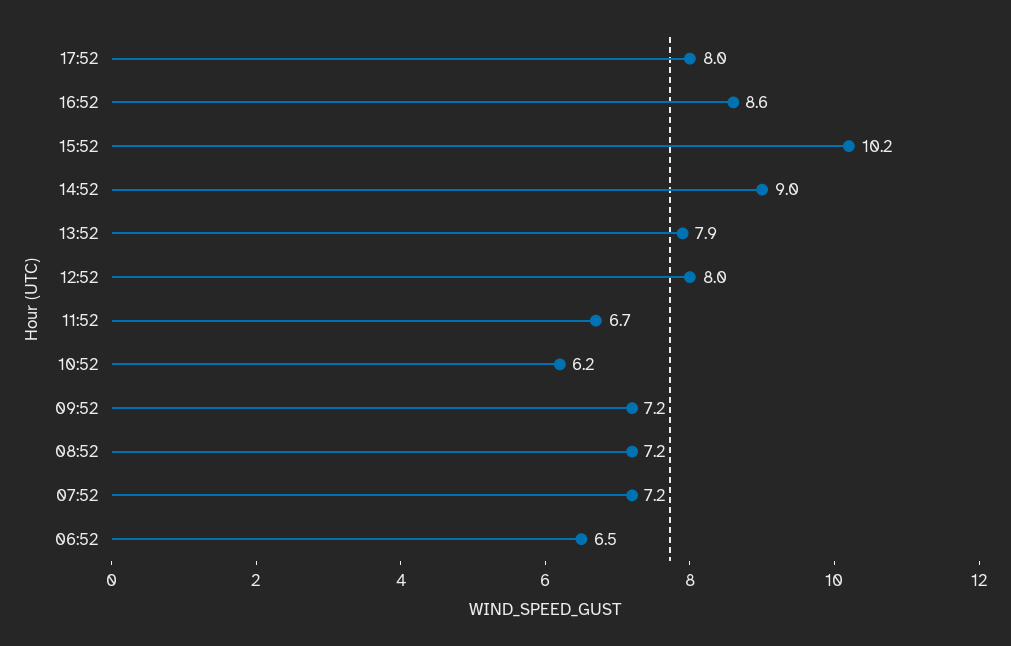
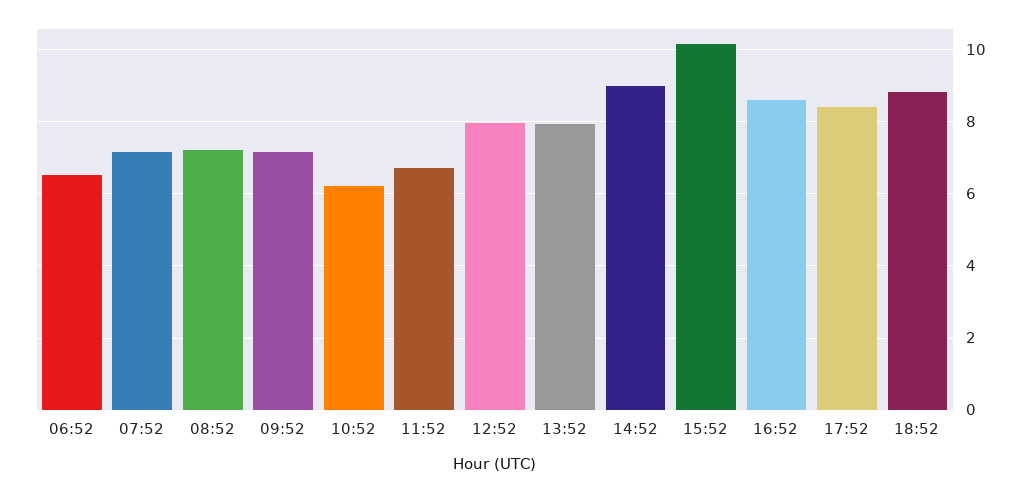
17:52: 8 -> 8.4
18:52: none -> 8.8

